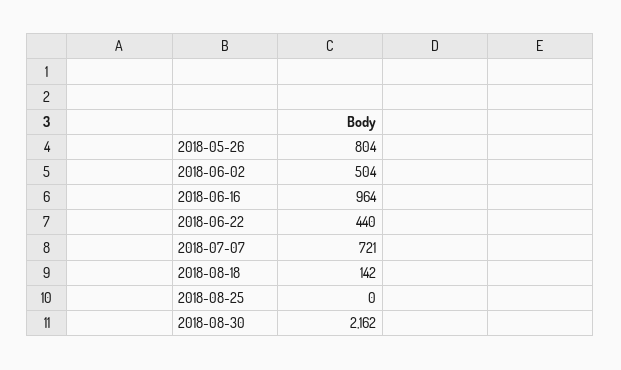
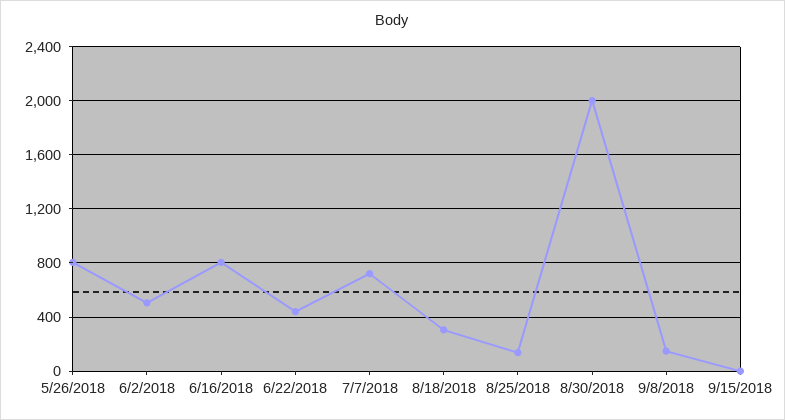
2018-06-16: 964 -> 800
2018-08-18: 142 -> 300
2018-08-25: 0 -> 150
2018-08-30: 2162 -> 2000
9/8/2018: none -> 150
9/15/2018: none -> 0

